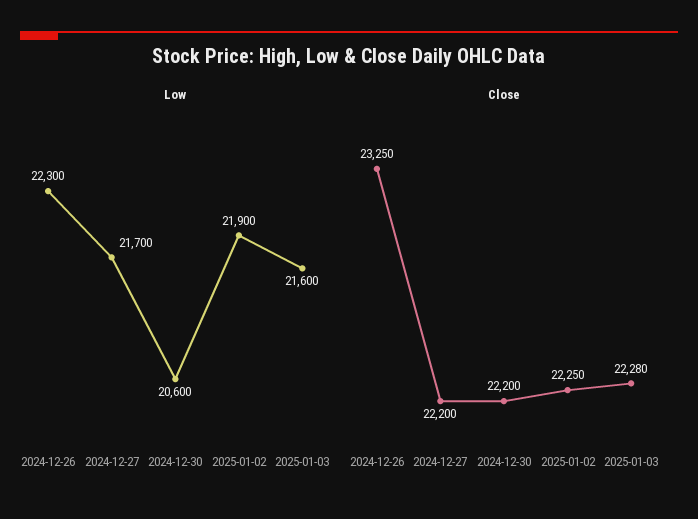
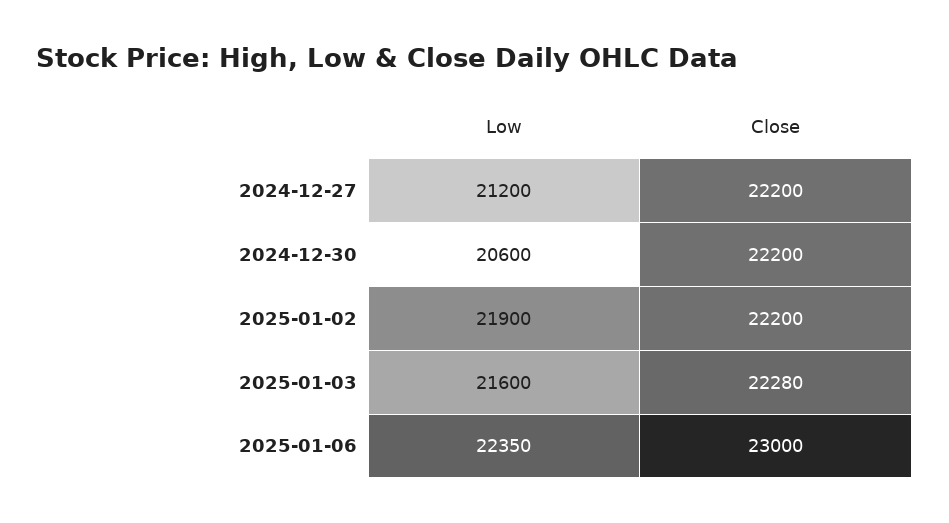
Low, 2024-12-26: 22300 -> none
Low, 2024-12-27: 21700 -> 21200
Close, 2024-12-26: 23250 -> none
Close, 2025-01-02: 22250 -> 22200
Low, 2025-01-06: none -> 22350
Close, 2025-01-06: none -> 23000

